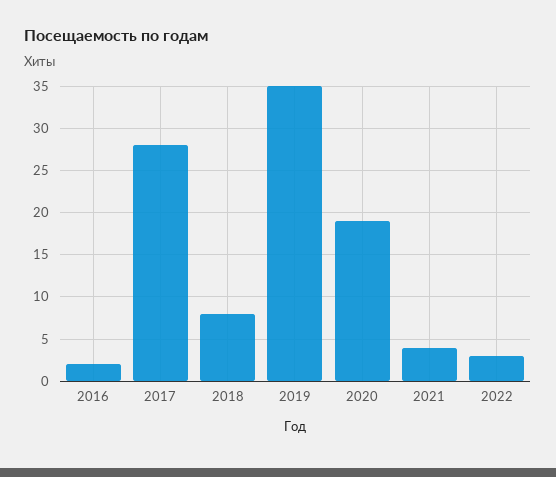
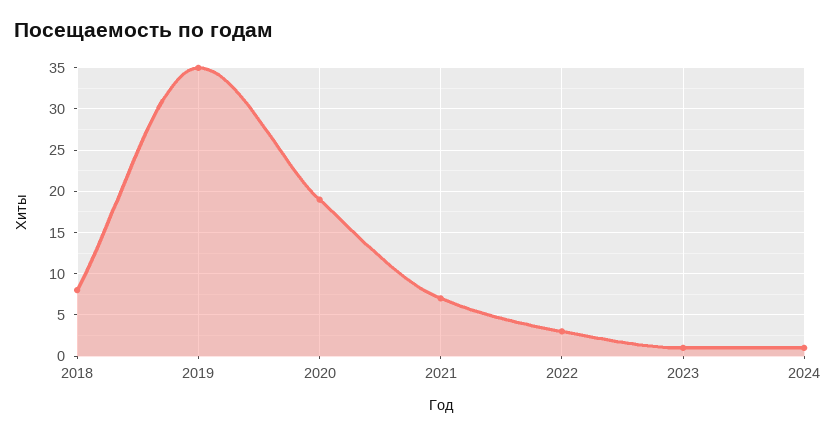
2016: 2 -> none
2017: 28 -> none
2021: 4 -> 7
2023: none -> 1
2024: none -> 1

